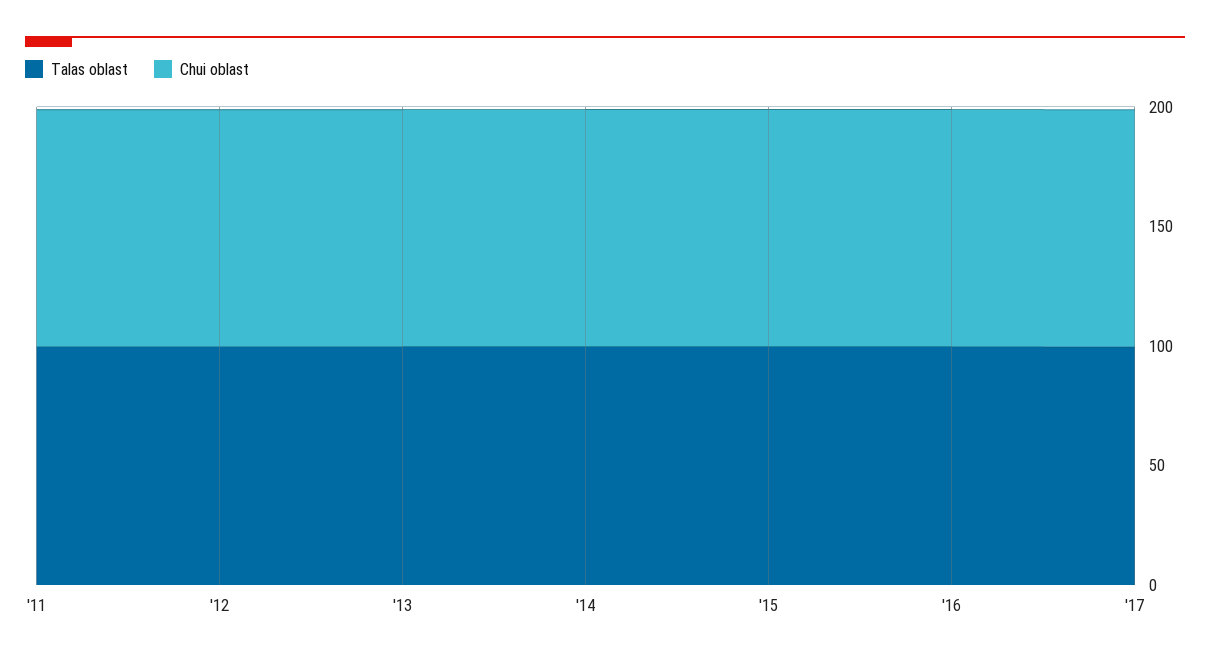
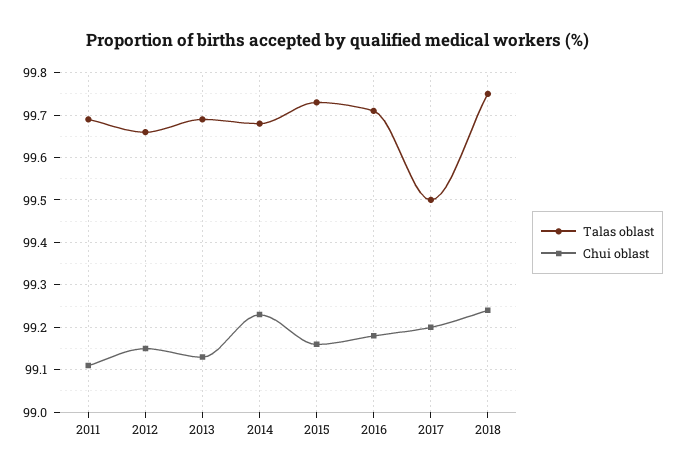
Talas oblast, 2018: none -> 99.75
Chui oblast, 2018: none -> 99.25

